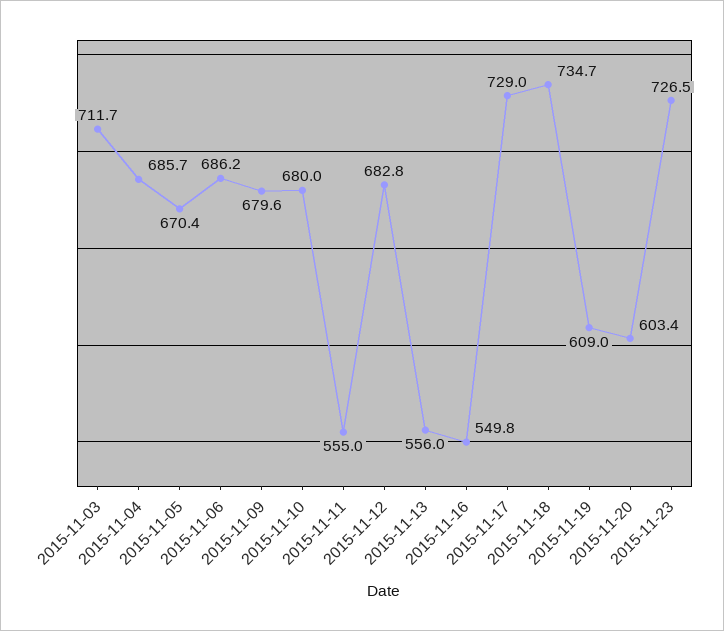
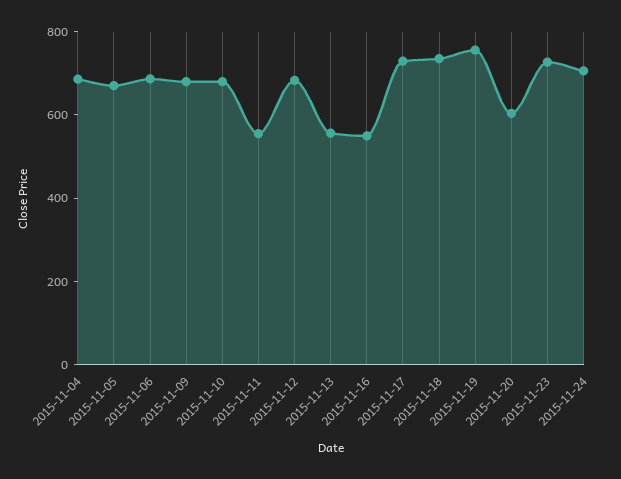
2015-11-03: 711.7 -> none
2015-11-19: 609 -> 750
2015-11-24: none -> 700

